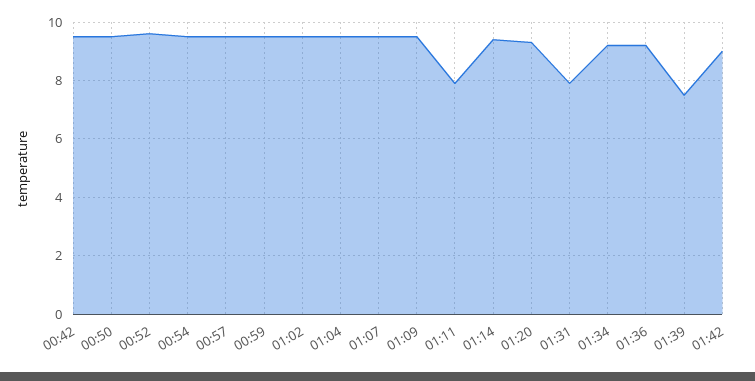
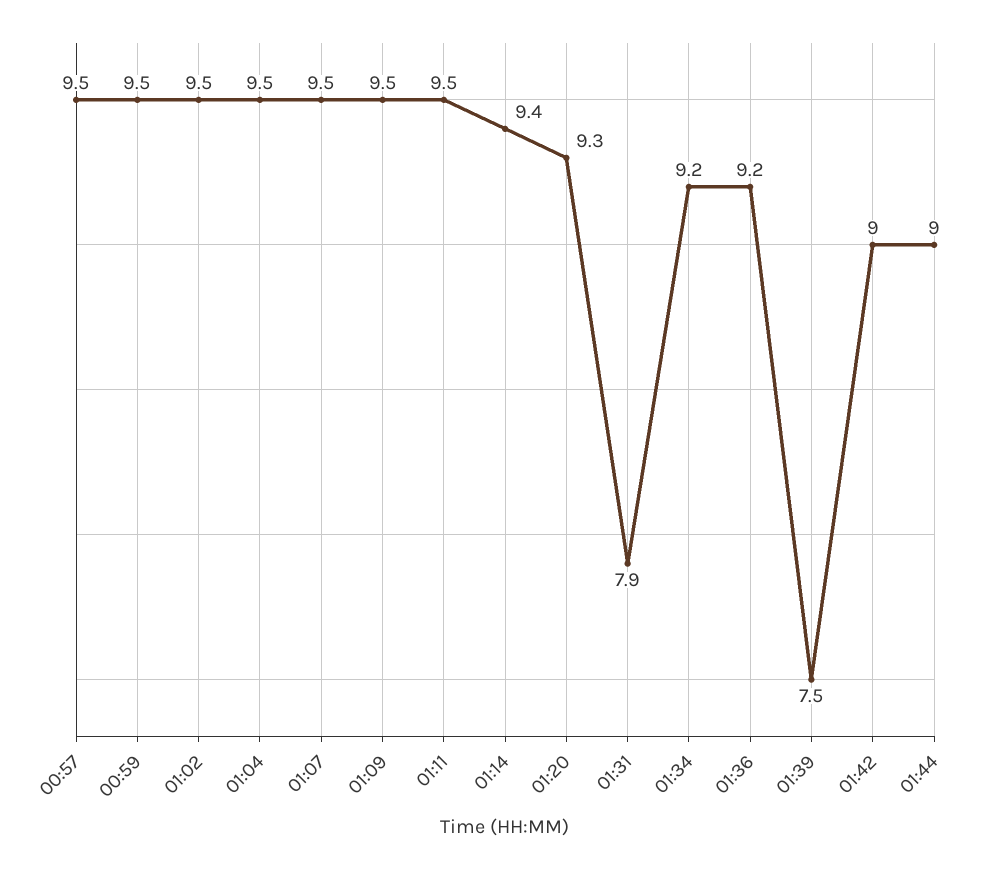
00:42: 9.5 -> none
00:50: 9.5 -> none
00:52: 9.5 -> none
00:54: 9.5 -> none
01:11: 8 -> 9.5
01:44: none -> 9

